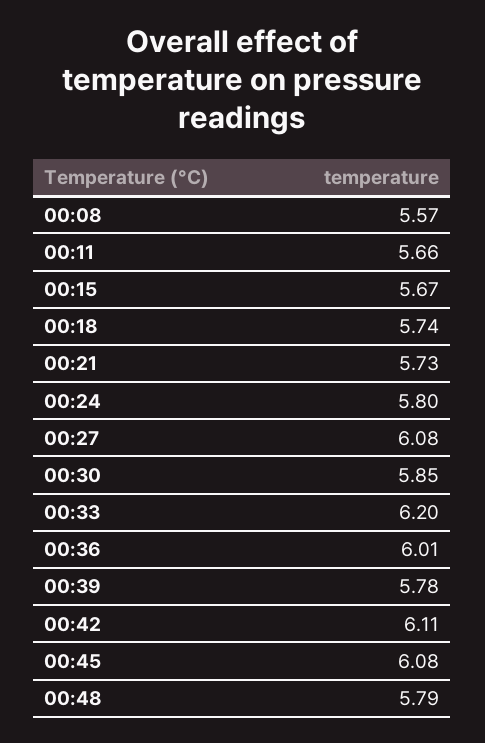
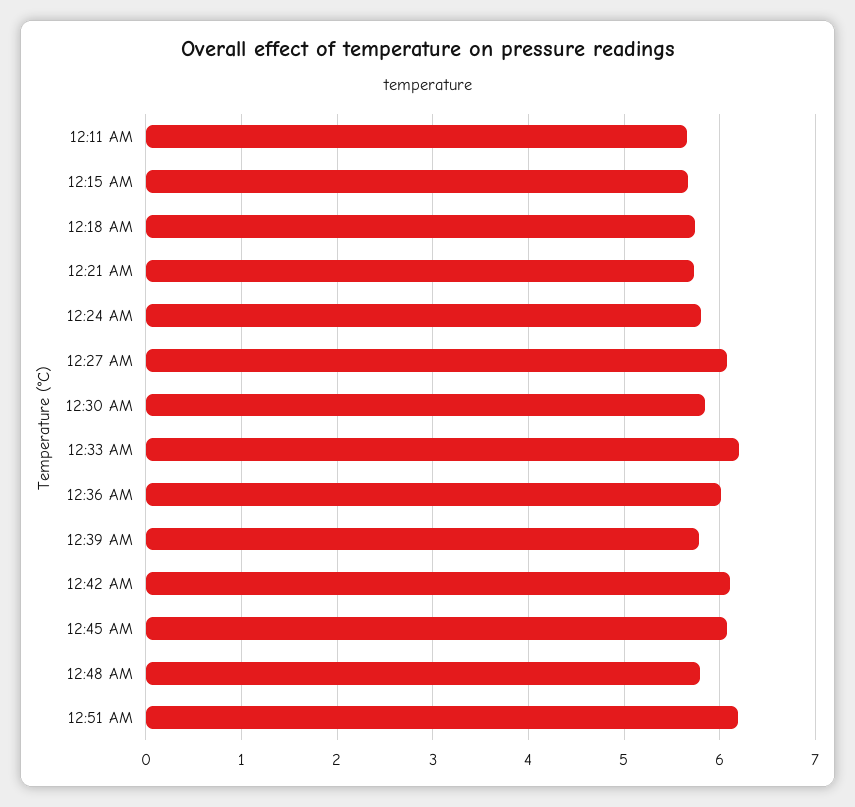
00:08: 5.57 -> none
12:51 AM: none -> 6.2

